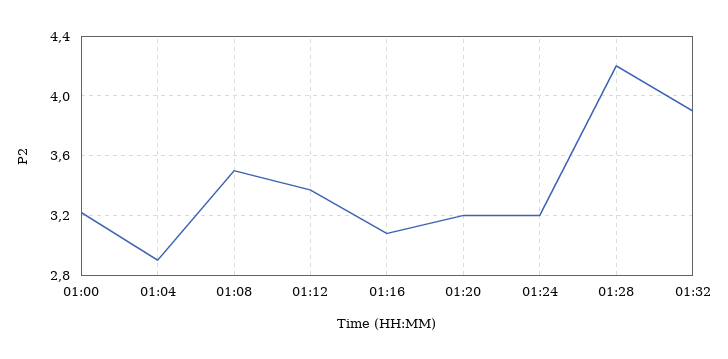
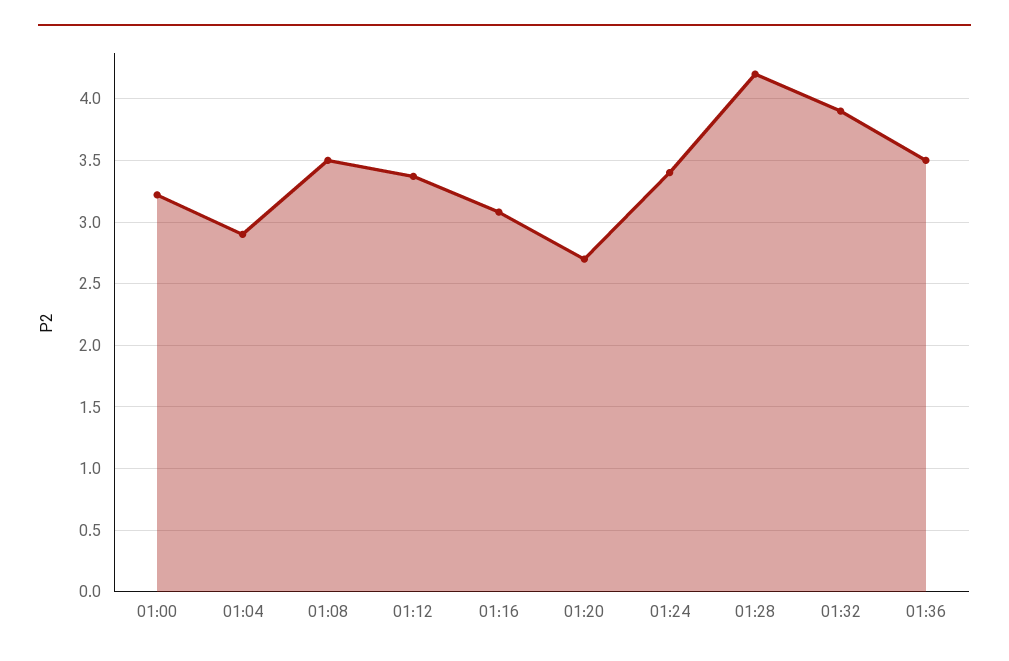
01:20: 3.2 -> 2.7
01:24: 3.2 -> 3.4
01:36: none -> 3.5

